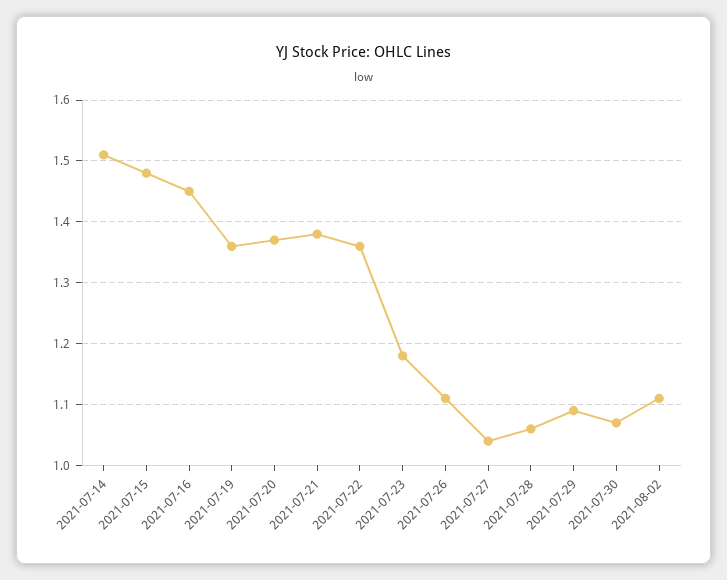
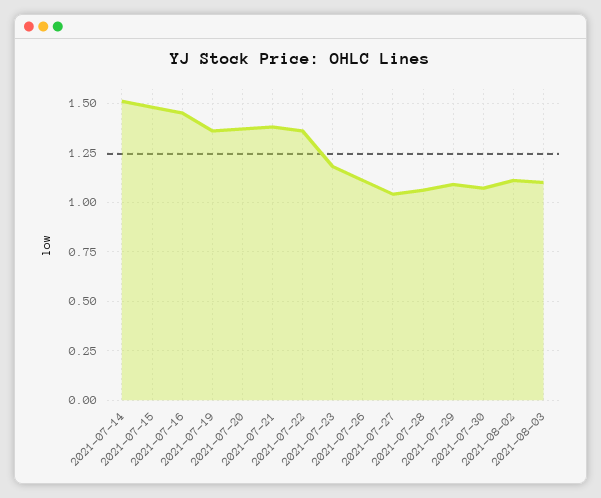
2021-08-03: none -> 1.1

